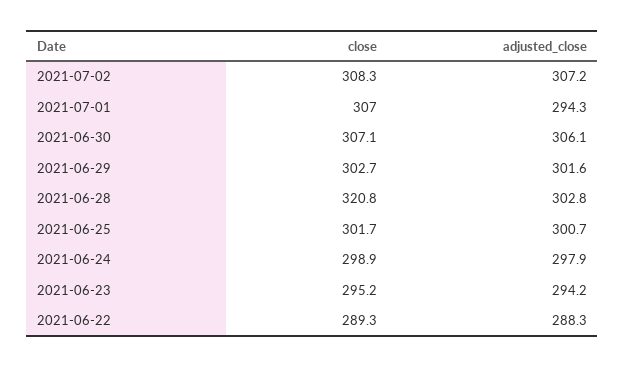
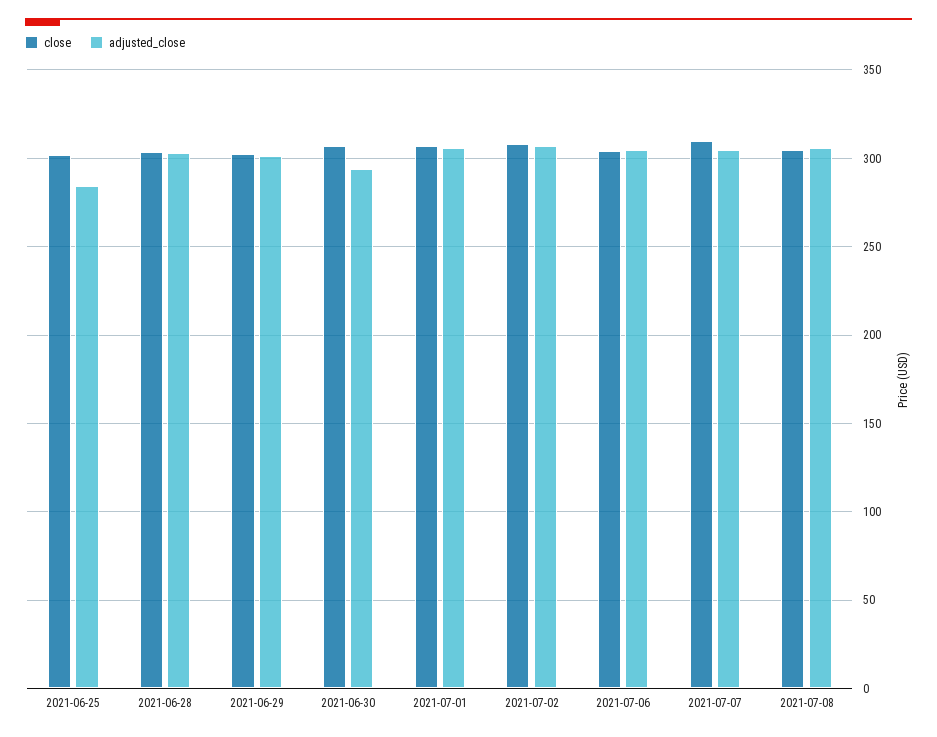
adjusted_close, 2021-07-01: 294.3 -> 305
adjusted_close, 2021-06-30: 306.1 -> 295
close, 2021-06-28: 320.8 -> 305
adjusted_close, 2021-06-25: 300.7 -> 285
close, 2021-06-24: 298.9 -> none
adjusted_close, 2021-06-24: 297.9 -> none
close, 2021-06-23: 295.2 -> none
adjusted_close, 2021-06-23: 294.2 -> none
close, 2021-06-22: 289.3 -> none
adjusted_close, 2021-06-22: 288.3 -> none
close, 2021-07-06: none -> 305
adjusted_close, 2021-07-06: none -> 305
close, 2021-07-07: none -> 310
adjusted_close, 2021-07-07: none -> 305
close, 2021-07-08: none -> 305
adjusted_close, 2021-07-08: none -> 305

